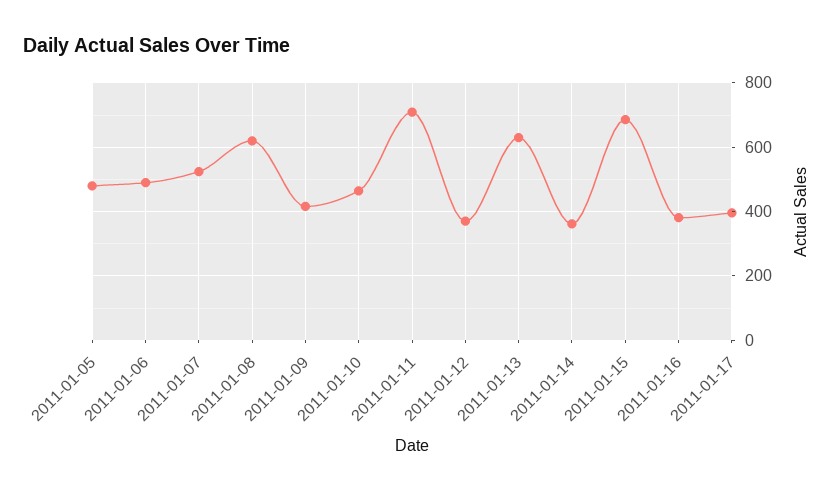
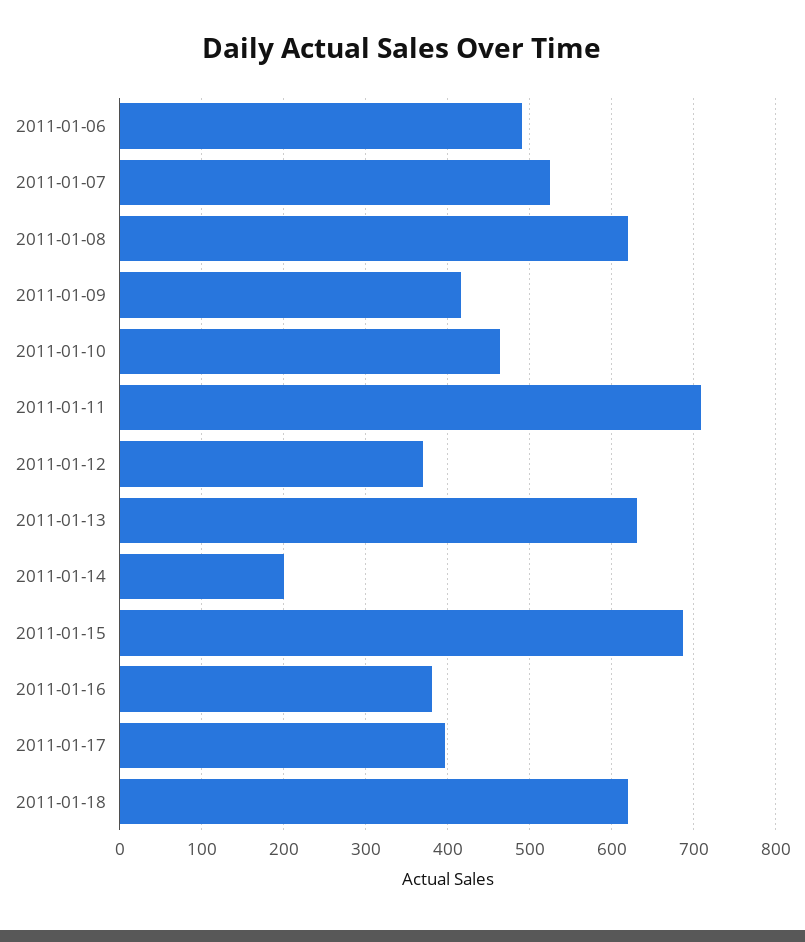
2011-01-05: 480 -> none
2011-01-14: 360 -> 200
2011-01-18: none -> 620

